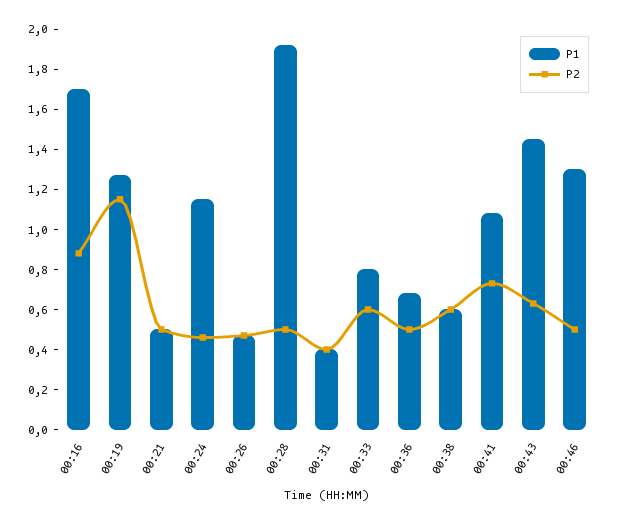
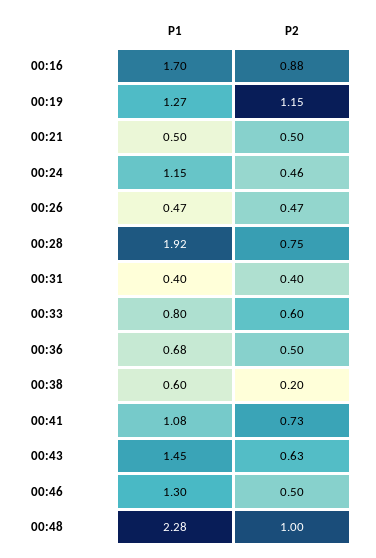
P2, 00:28: 0.5 -> 0.75
P2, 00:38: 0.6 -> 0.2
P1, 00:48: none -> 2.28
P2, 00:48: none -> 1

